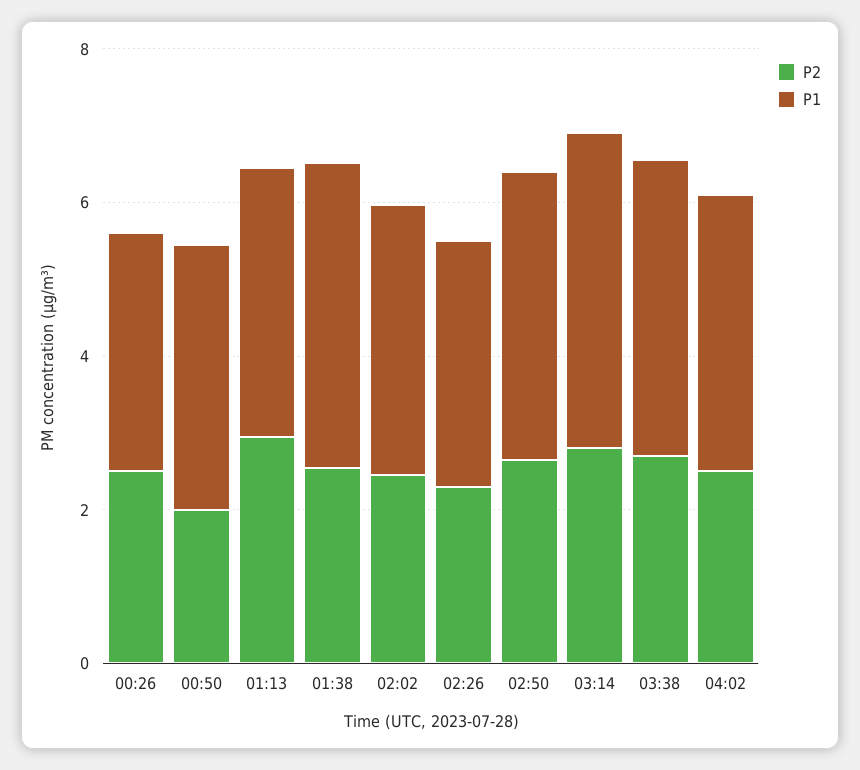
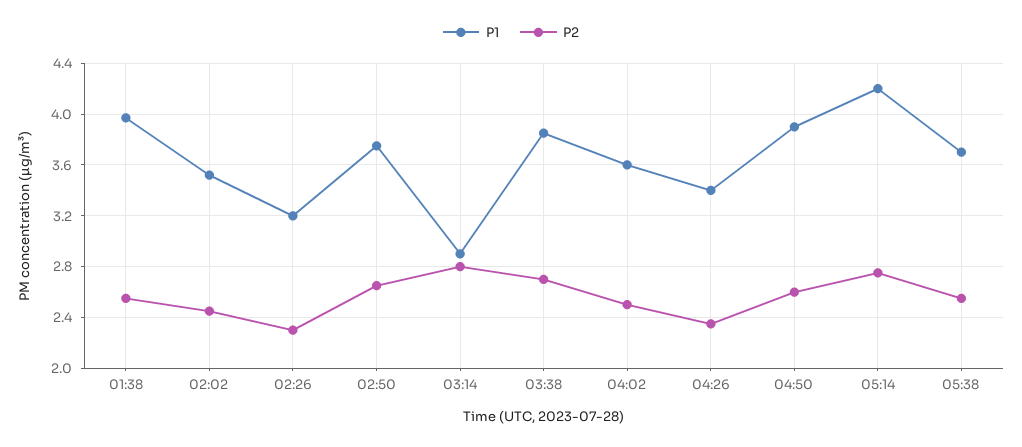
P2, 00:26: 2.5 -> none
P1, 00:26: 3 -> none
P2, 00:50: 2 -> none
P1, 00:50: 3.5 -> none
P2, 01:13: 3 -> none
P1, 01:13: 3.5 -> none
P1, 03:14: 4 -> 2.9
P1, 04:26: none -> 3.4
P2, 04:26: none -> 2.35
P1, 04:50: none -> 3.9
P2, 04:50: none -> 2.6
P1, 05:14: none -> 4.2
P2, 05:14: none -> 2.75
P1, 05:38: none -> 3.7
P2, 05:38: none -> 2.55

